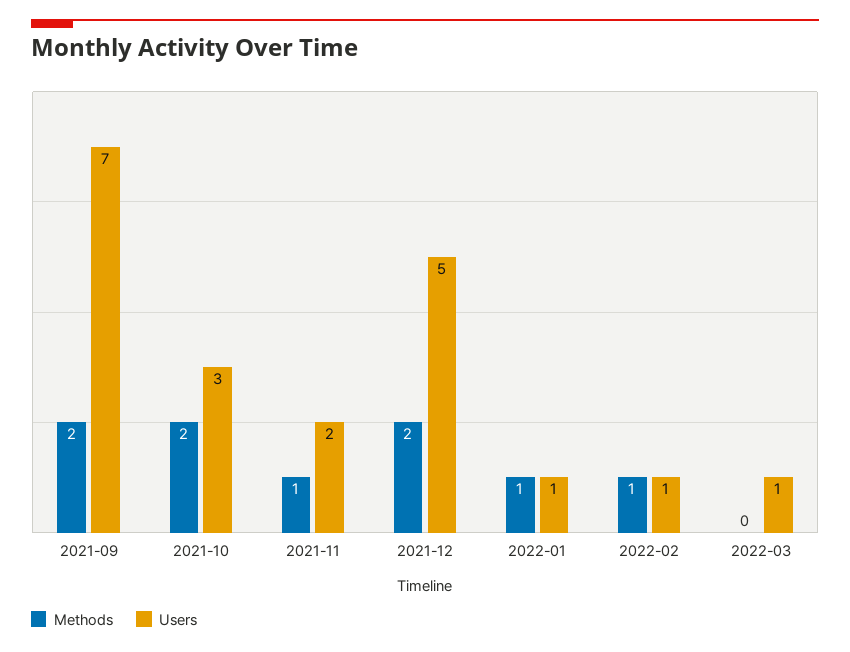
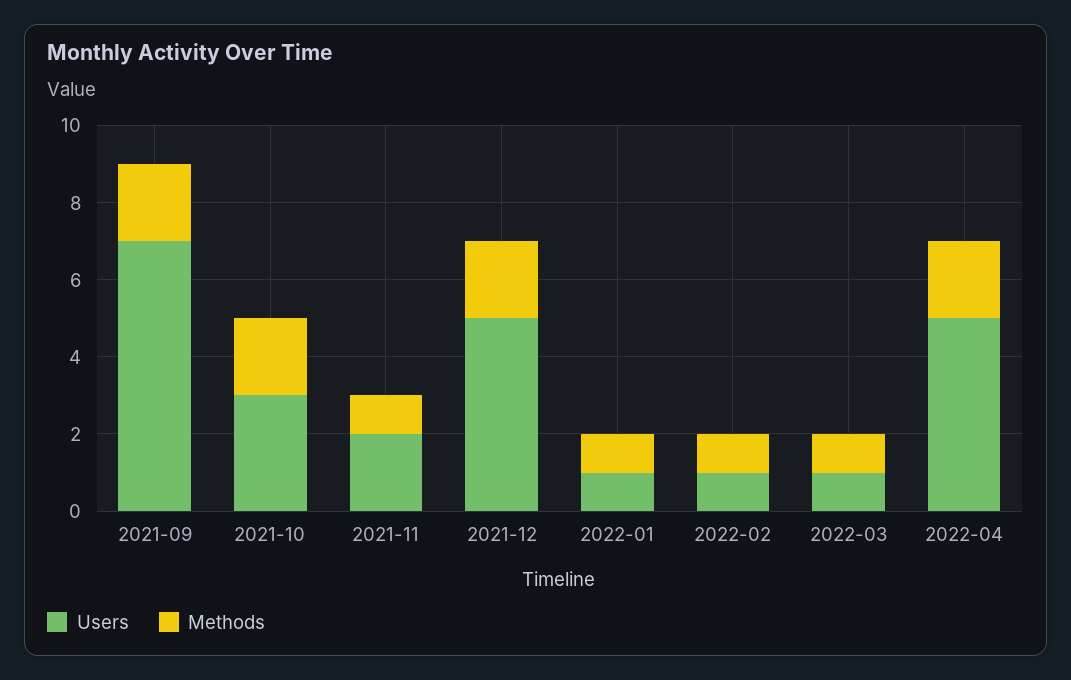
Methods, 2022-03: 0 -> 1
Users, 2022-04: none -> 5
Methods, 2022-04: none -> 2

